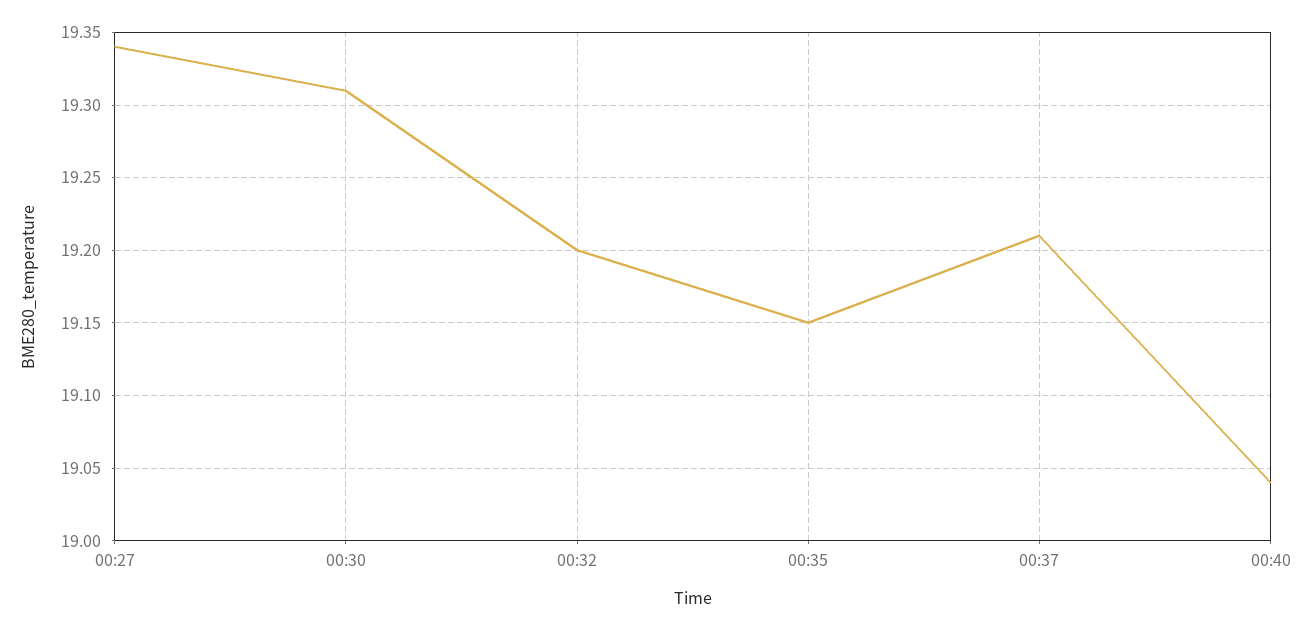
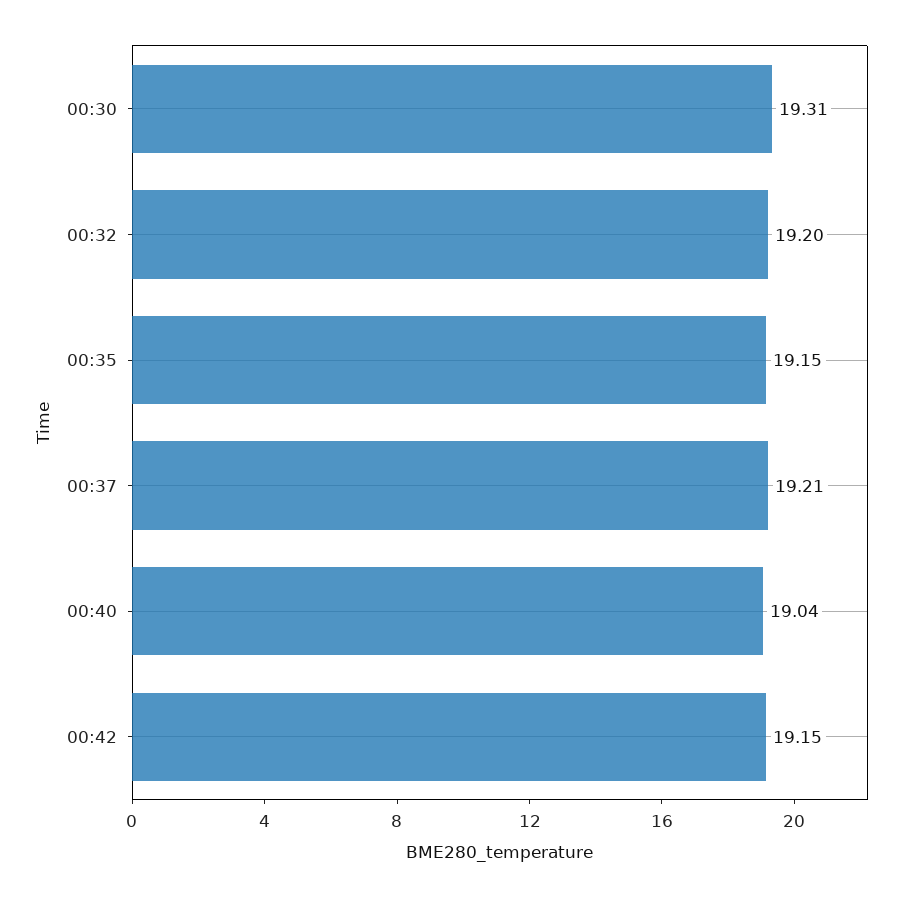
00:27: 19.34 -> none
00:42: none -> 19.15

